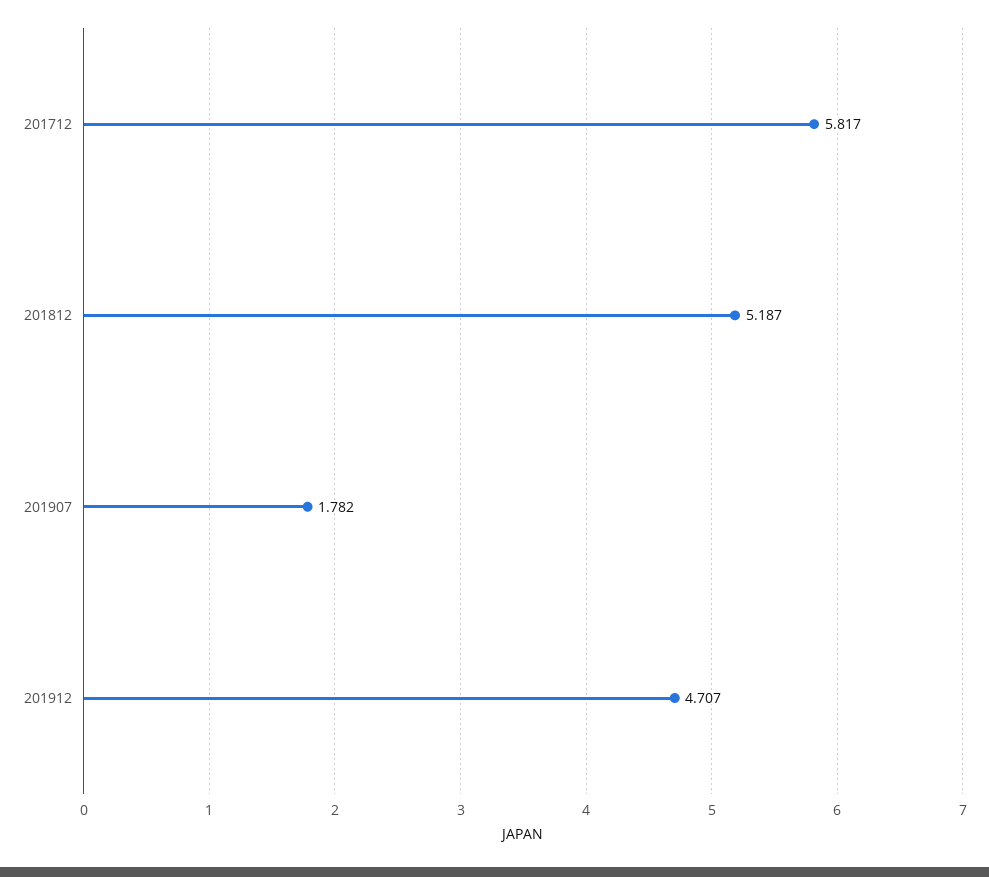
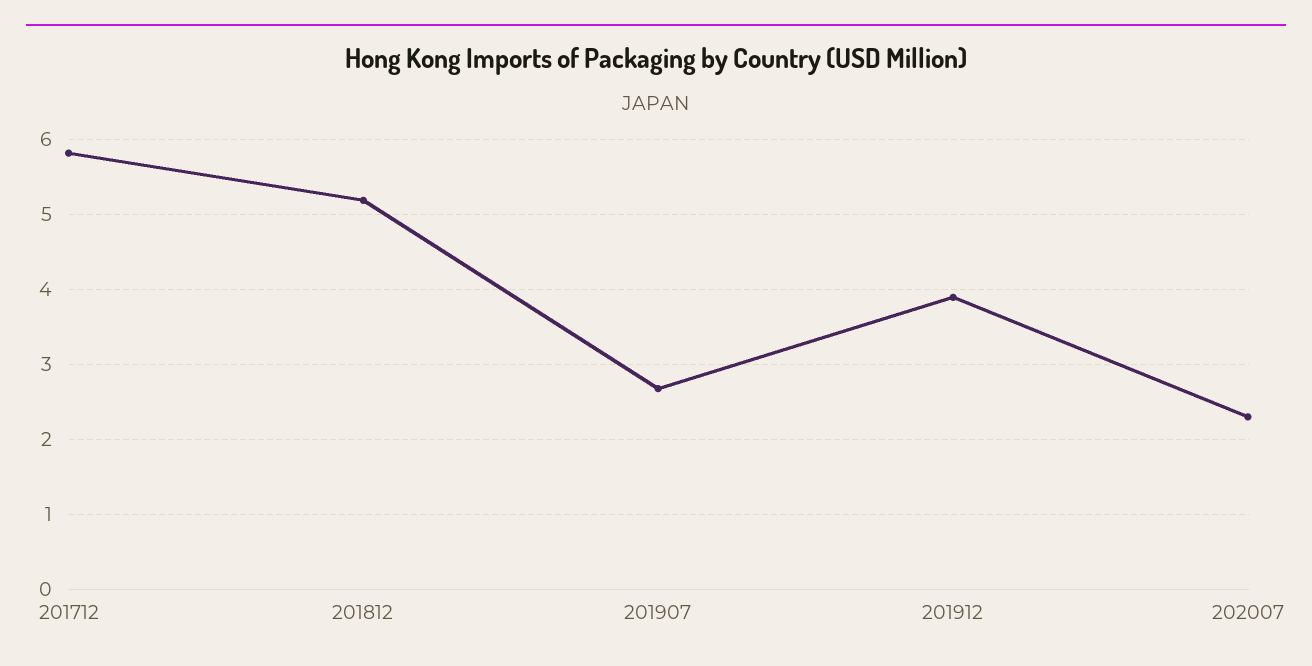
201907: 1.782 -> 2.7
201912: 4.707 -> 3.9
202007: none -> 2.3

